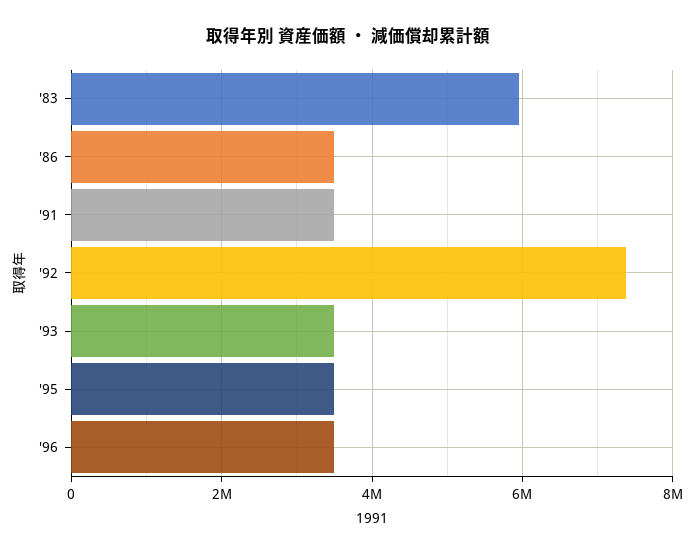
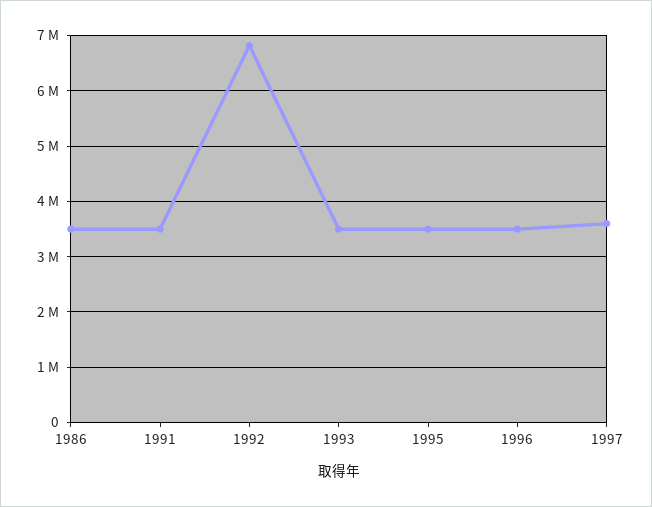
'83: 6000000 -> none
'92: 7400000 -> 6800000
1997: none -> 3600000

